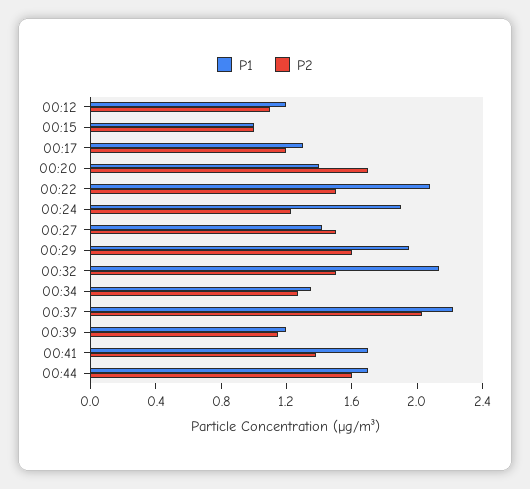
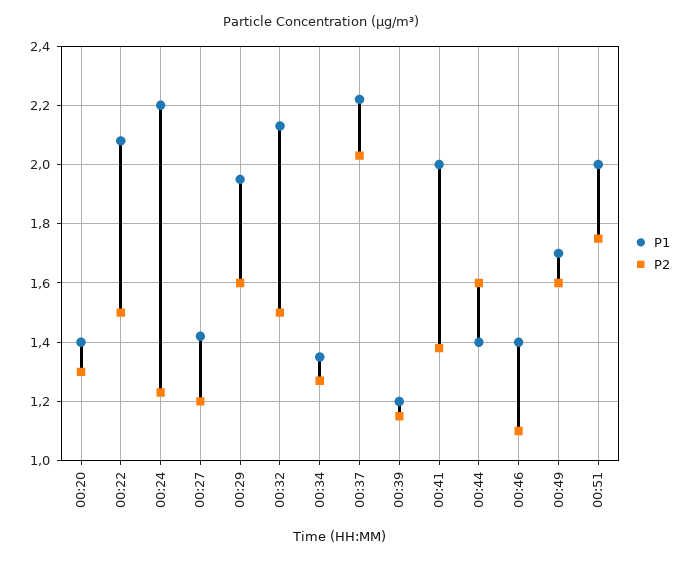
P1, 00:12: 1.2 -> none
P2, 00:12: 1.1 -> none
P1, 00:15: 1 -> none
P2, 00:15: 1 -> none
P1, 00:17: 1.3 -> none
P2, 00:17: 1.2 -> none
P2, 00:20: 1.7 -> 1.3
P1, 00:24: 1.9 -> 2.2
P2, 00:27: 1.5 -> 1.2
P1, 00:41: 1.7 -> 2
P1, 00:44: 1.7 -> 1.4
P1, 00:46: none -> 1.4
P2, 00:46: none -> 1.1
P1, 00:49: none -> 1.7
P2, 00:49: none -> 1.6
P1, 00:51: none -> 2
P2, 00:51: none -> 1.75

